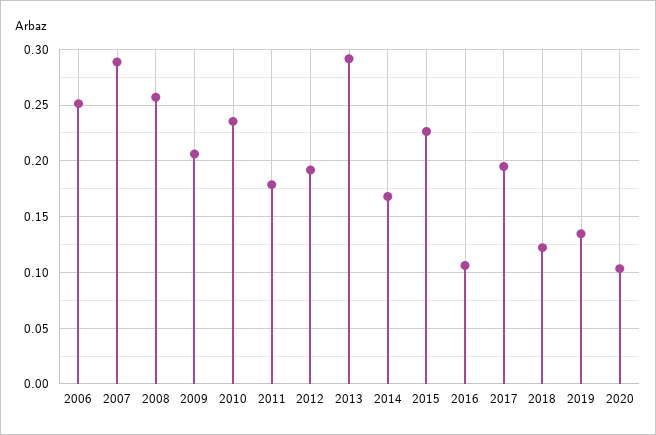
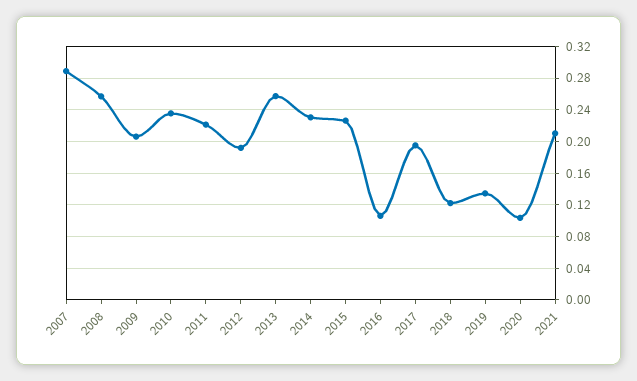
2006: 0.25 -> none
2011: 0.18 -> 0.22
2013: 0.29 -> 0.26
2014: 0.17 -> 0.23
2021: none -> 0.21

